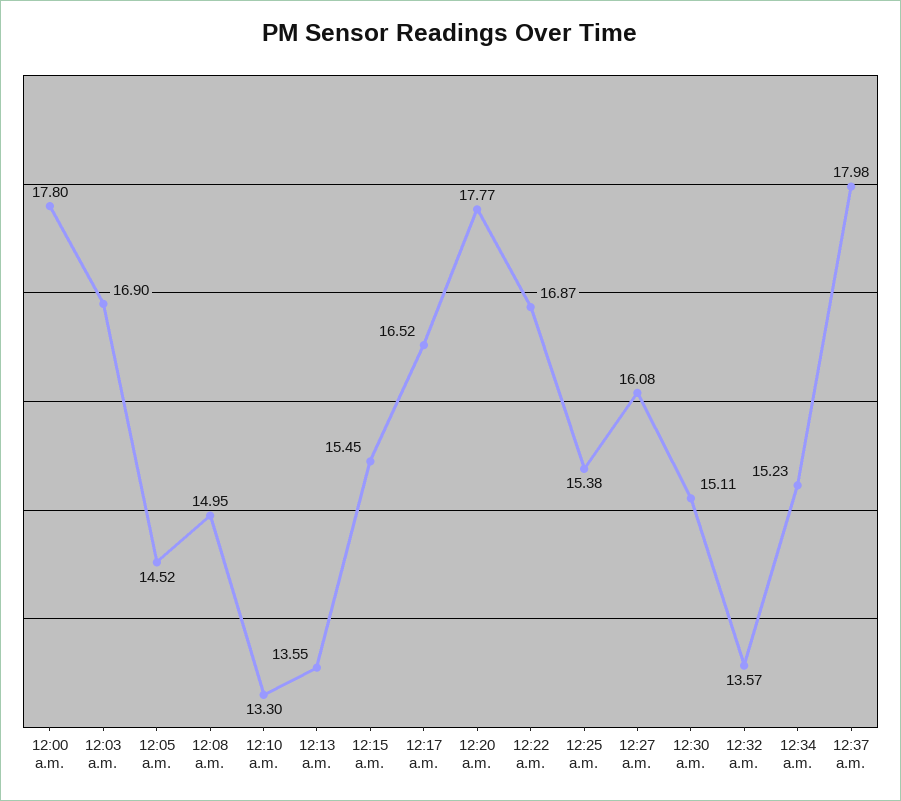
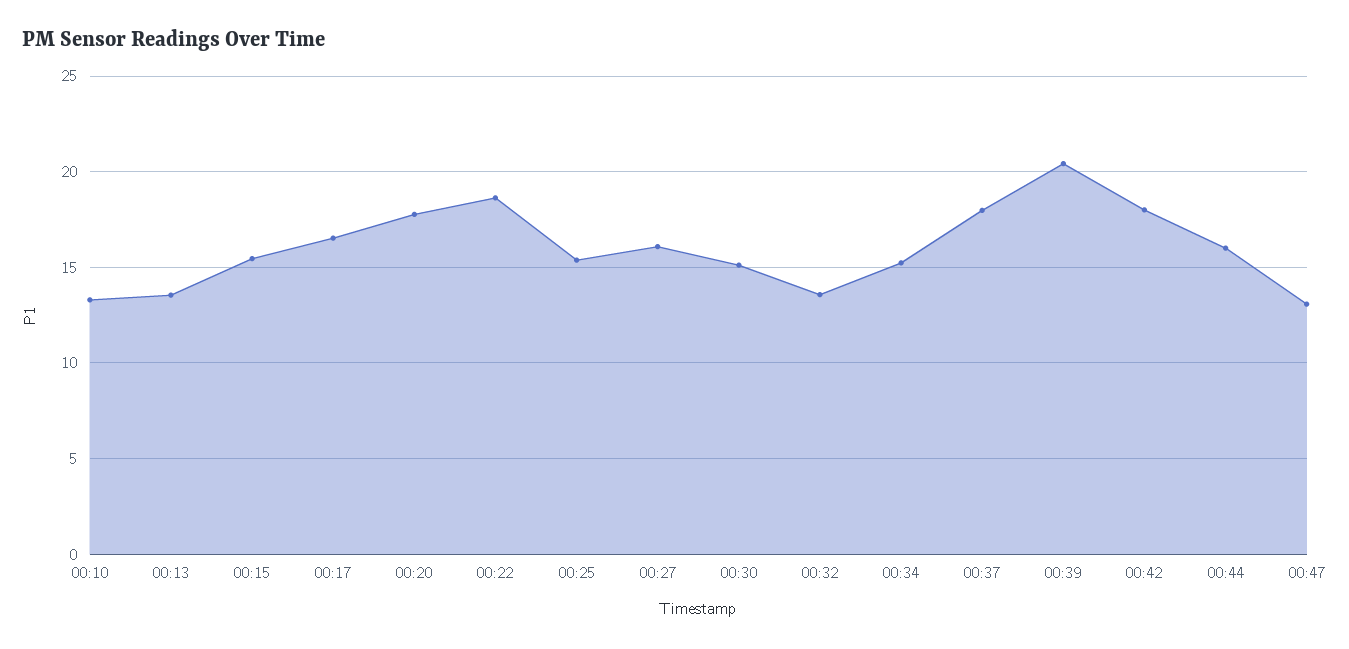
12:00 a.m.: 17.8 -> none
12:03 a.m.: 16.9 -> none
12:05 a.m.: 14.52 -> none
12:08 a.m.: 14.95 -> none
12:22 a.m.: 16.87 -> 18.5
00:39: none -> 20.5
00:42: none -> 18
00:44: none -> 16
00:47: none -> 13

